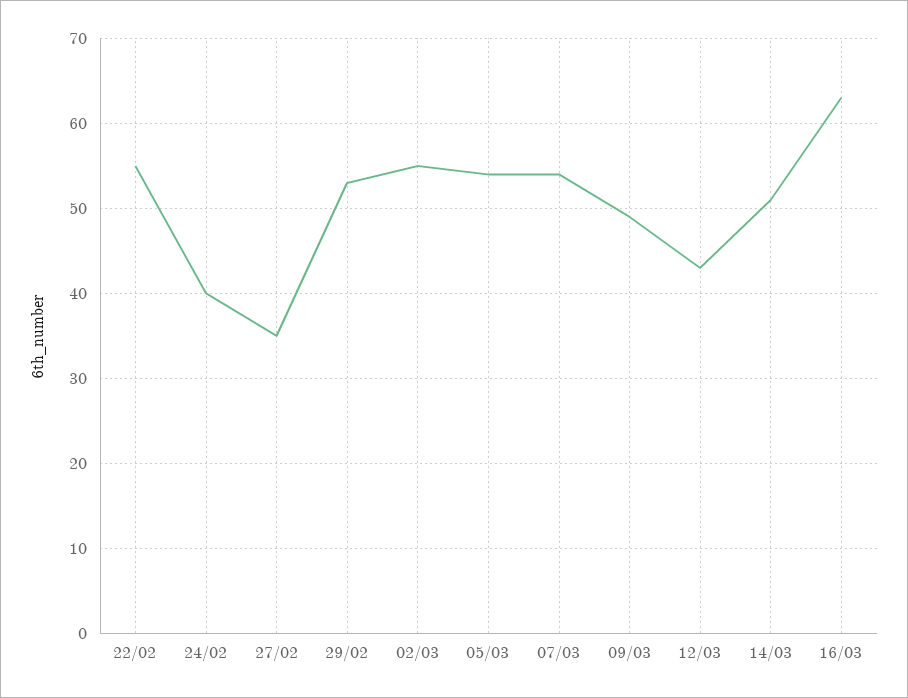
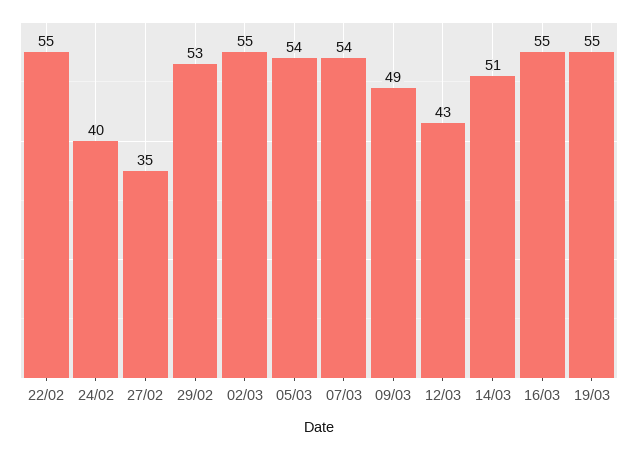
16/03: 63 -> 55
19/03: none -> 55

